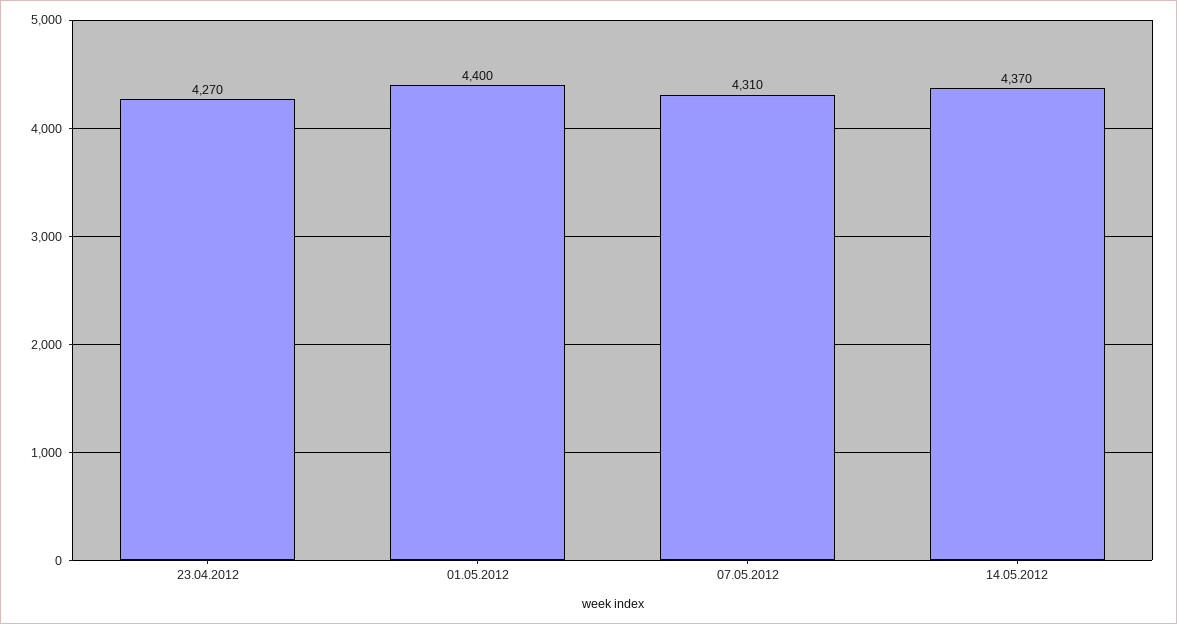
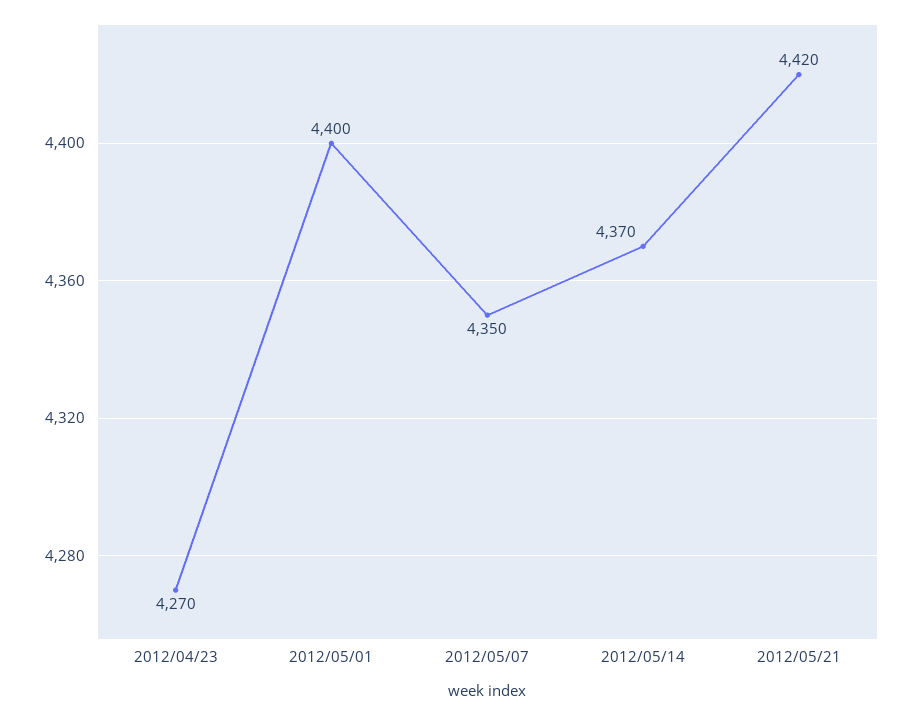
07.05.2012: 4310 -> 4350
2012/05/21: none -> 4420

